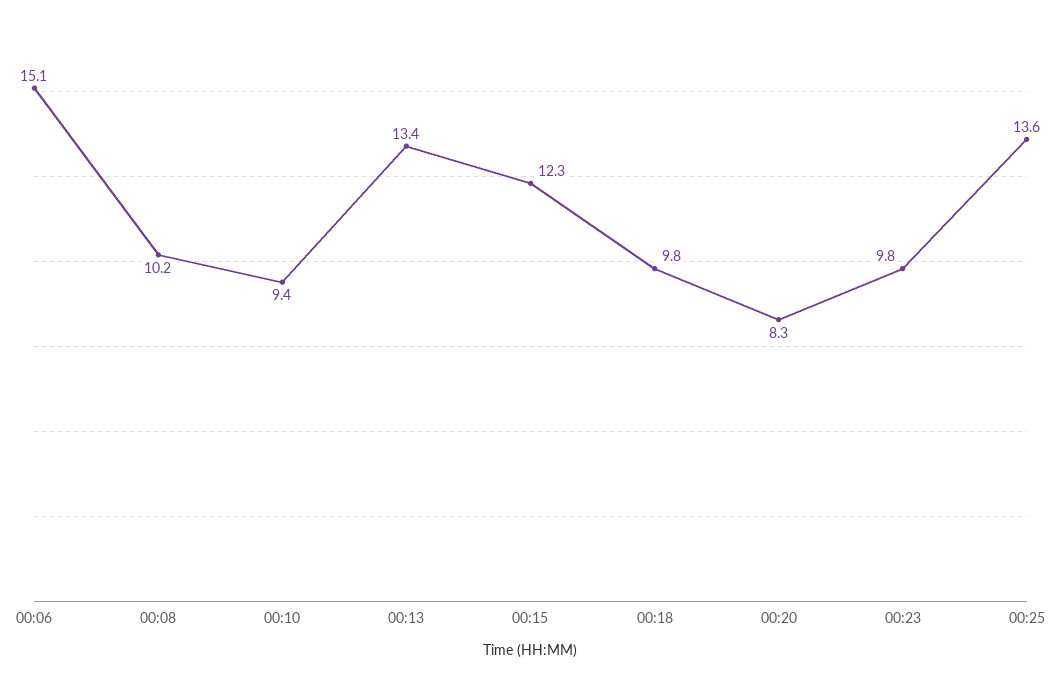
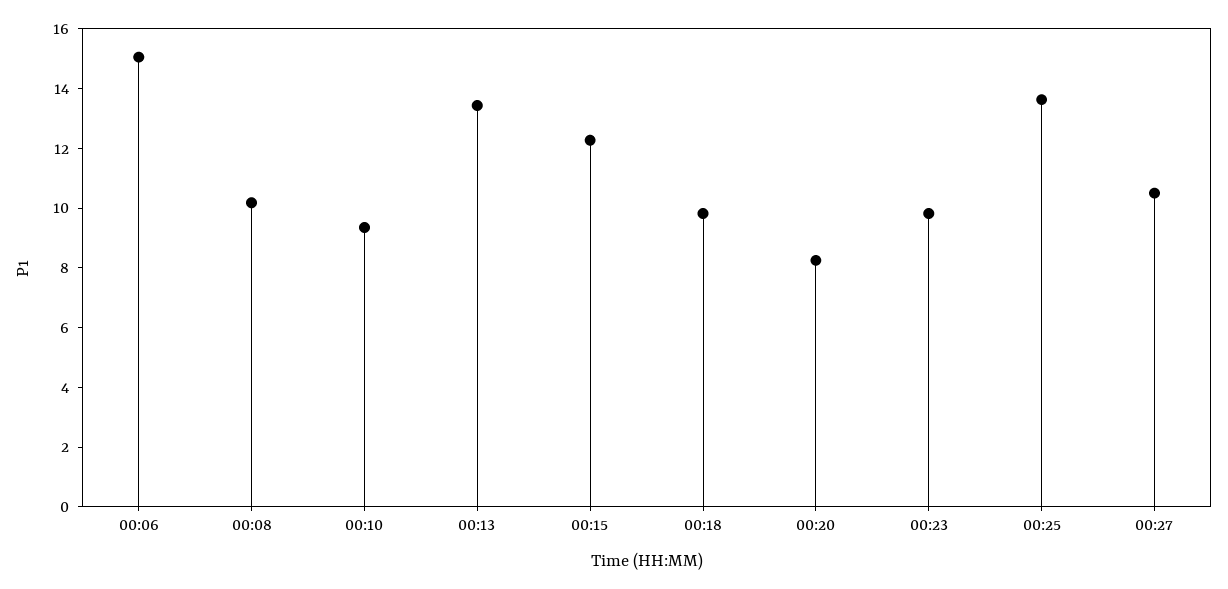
00:27: none -> 10.5

